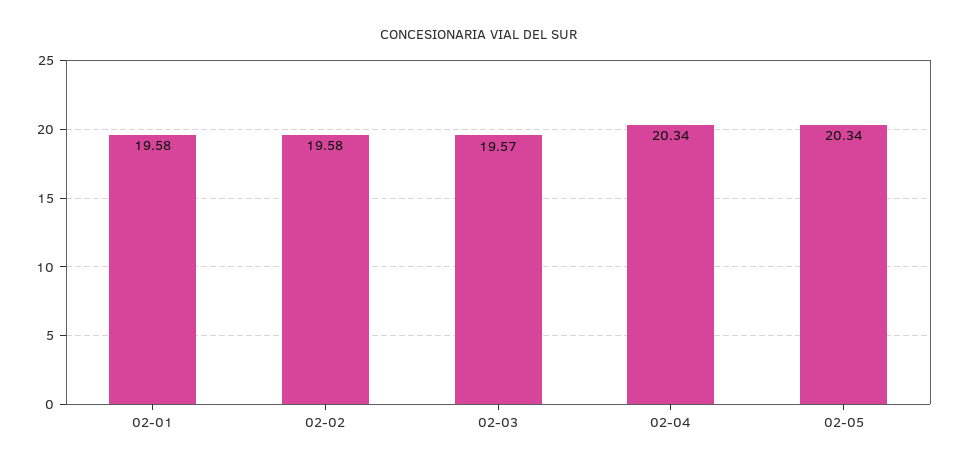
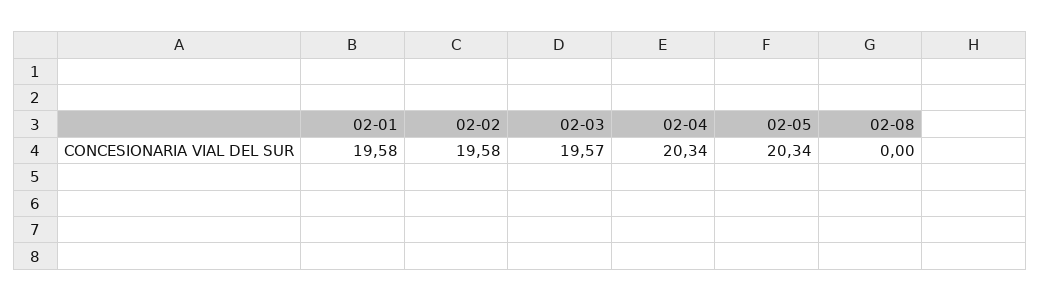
02-08: none -> 0

